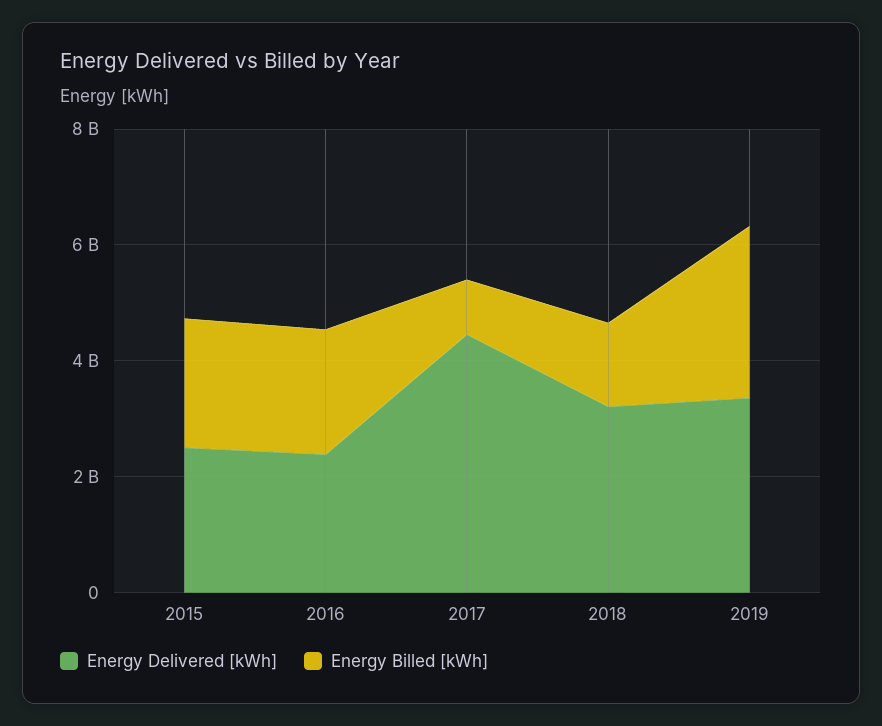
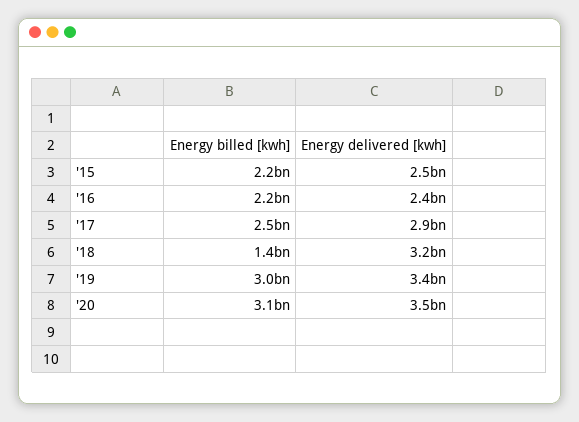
Energy Delivered [kWh], 2017: 4500000000 -> 2900000000
Energy Billed [kWh], 2017: 1000000000 -> 2500000000
Energy Billed [kWh], '20: none -> 3100000000
Energy Delivered [kWh], '20: none -> 3500000000

